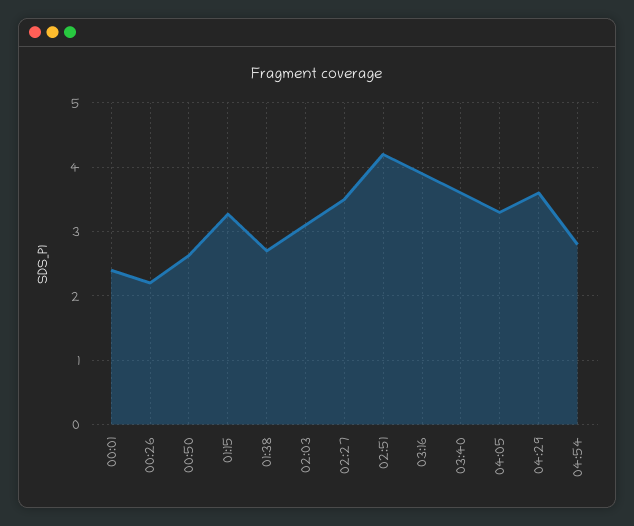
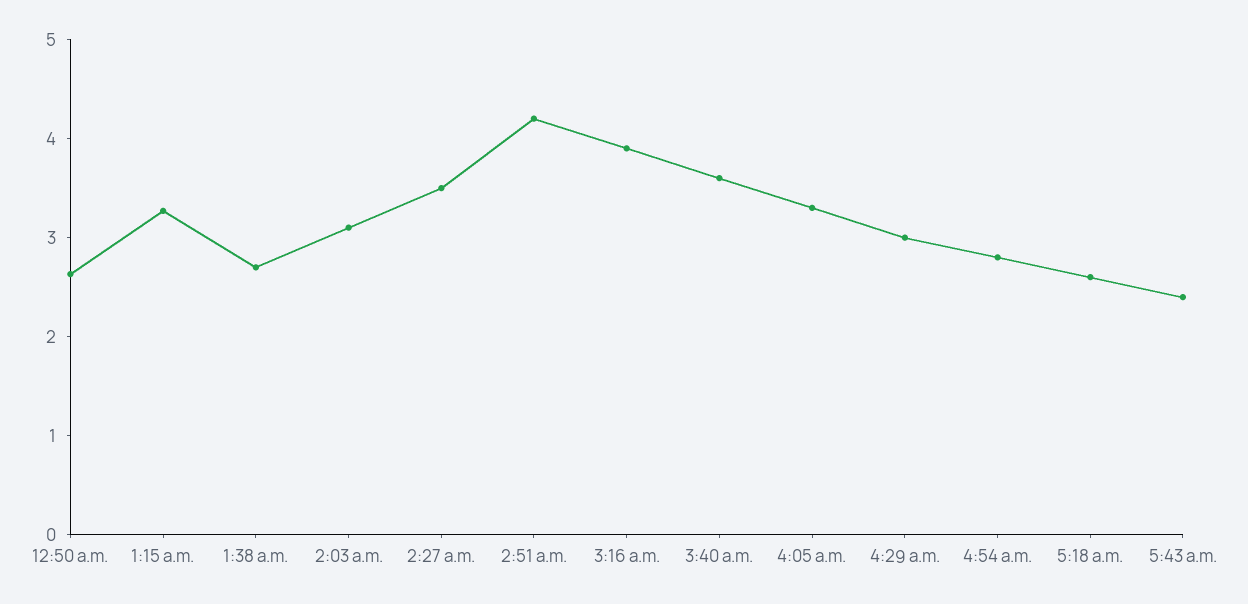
00:01: 2.4 -> none
00:26: 2.2 -> none
04:29: 3.6 -> 3
5:18 a.m.: none -> 2.6
5:43 a.m.: none -> 2.4

